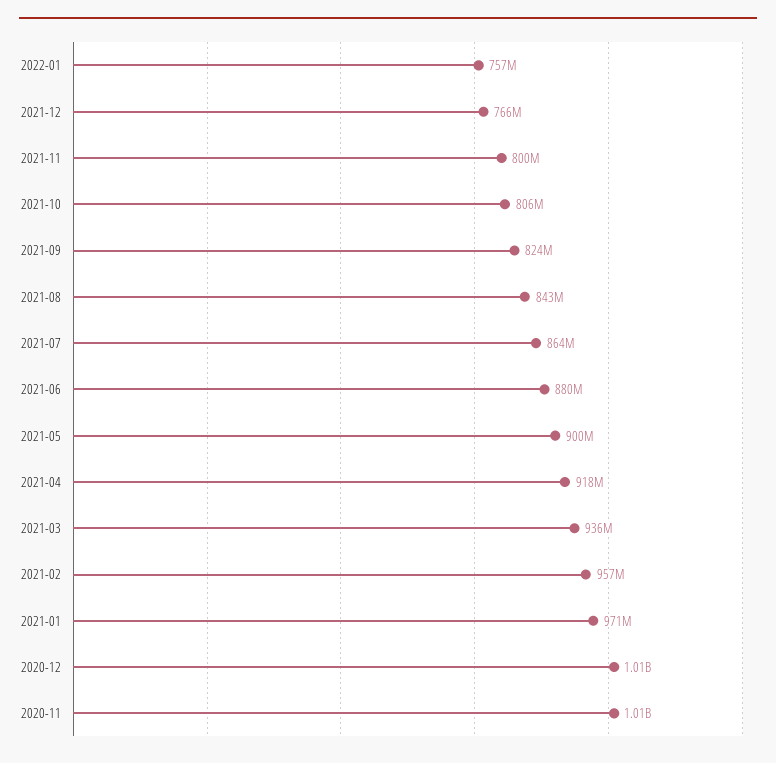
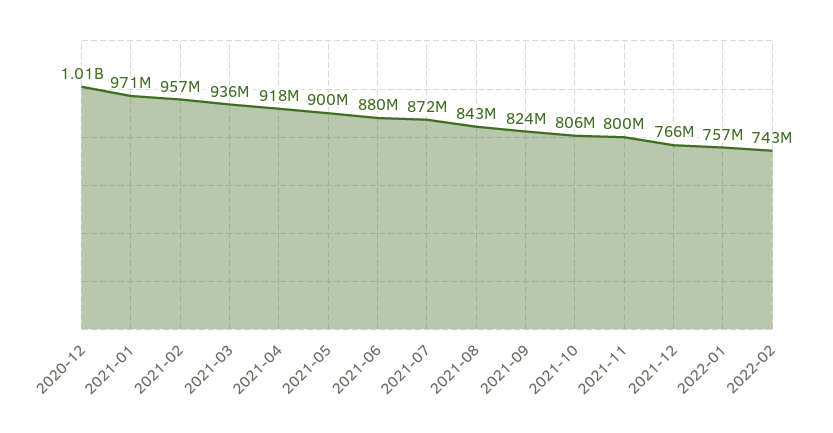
2021-07: 864000000 -> 872000000
2020-11: 1010000000 -> none
2022-02: none -> 743000000

